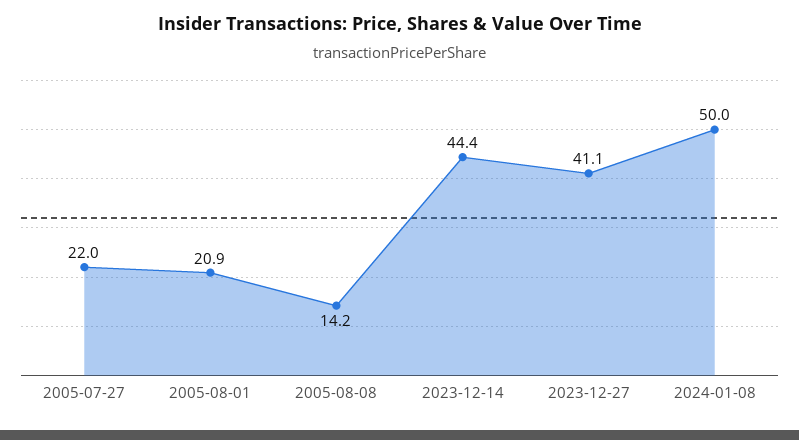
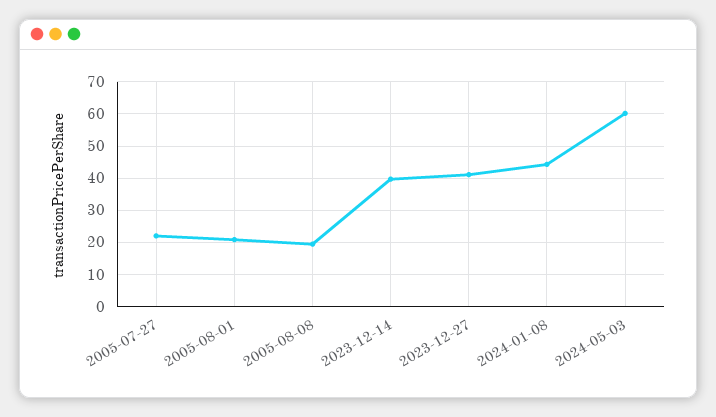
2005-08-08: 14.2 -> 20
2023-12-14: 44.4 -> 40
2024-01-08: 50 -> 44
2024-05-03: none -> 60

